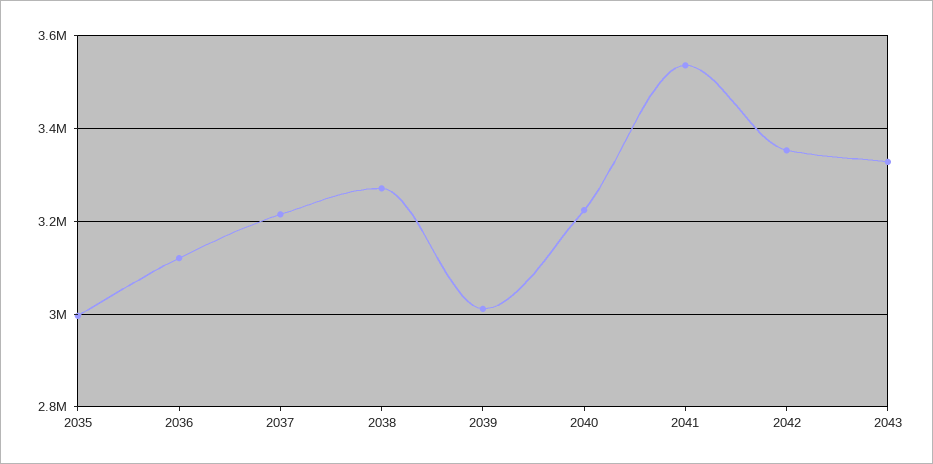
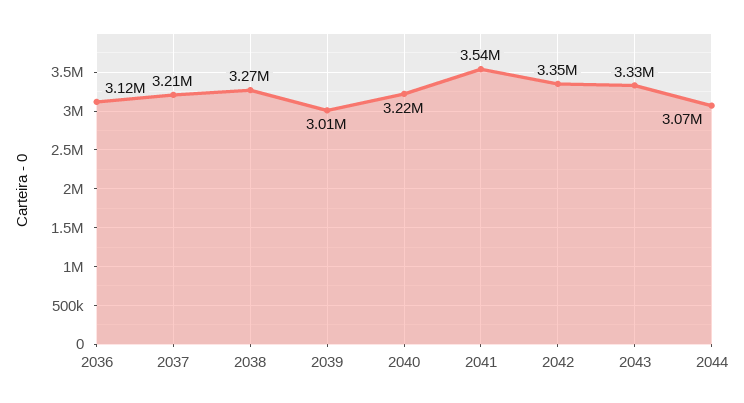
2035: 3000000 -> none
2044: none -> 3070000

